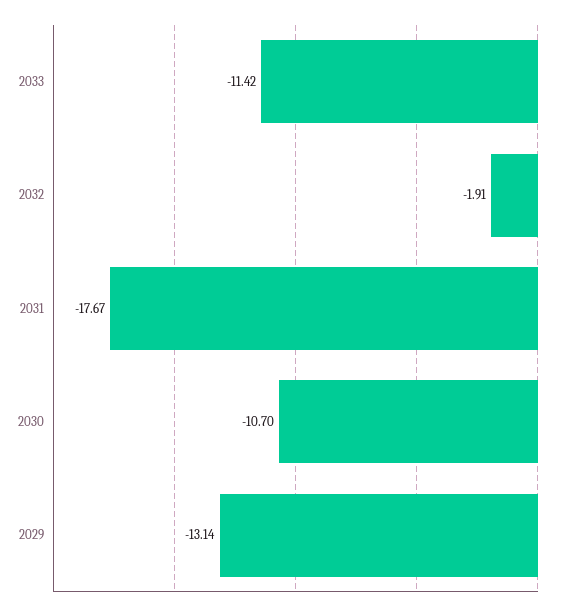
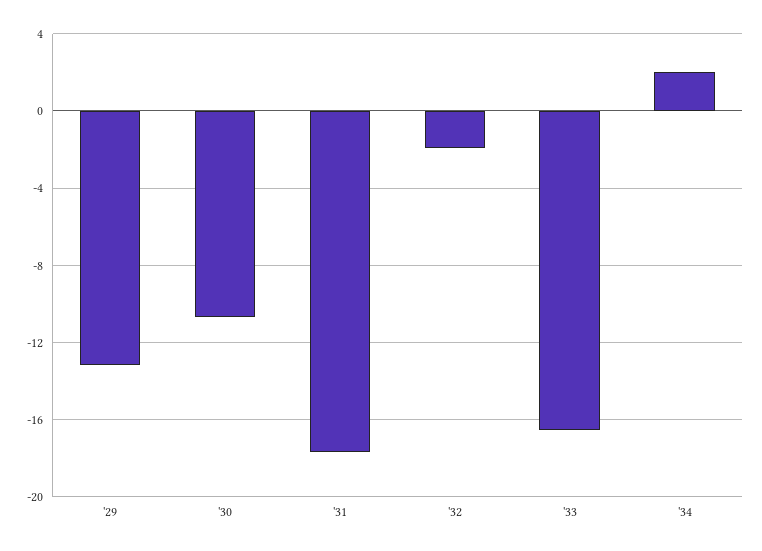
2033: -11.42 -> -16.5
'34: none -> 2

